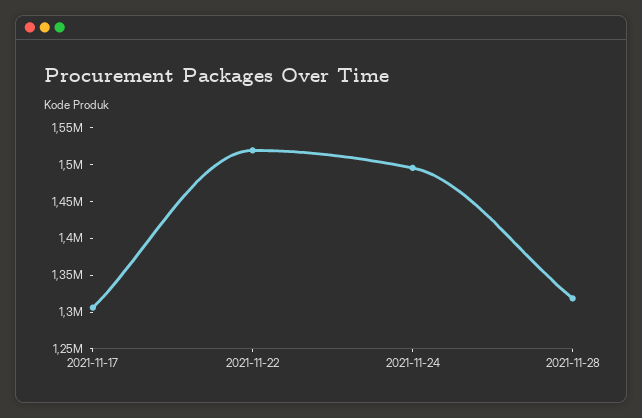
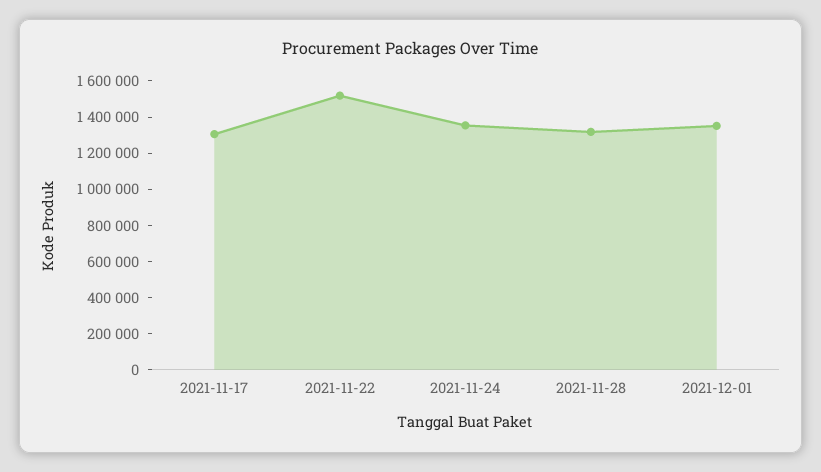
2021-11-24: 1500000 -> 1350000
2021-12-01: none -> 1350000

